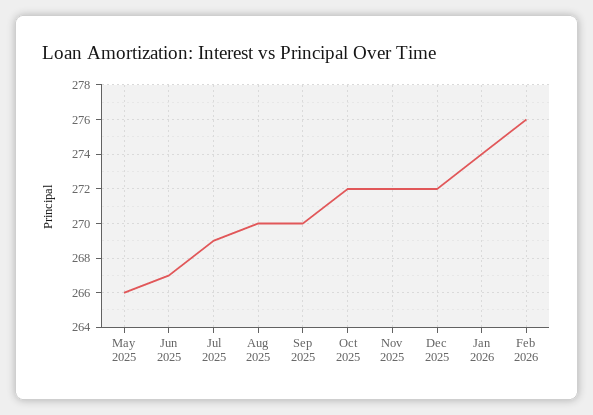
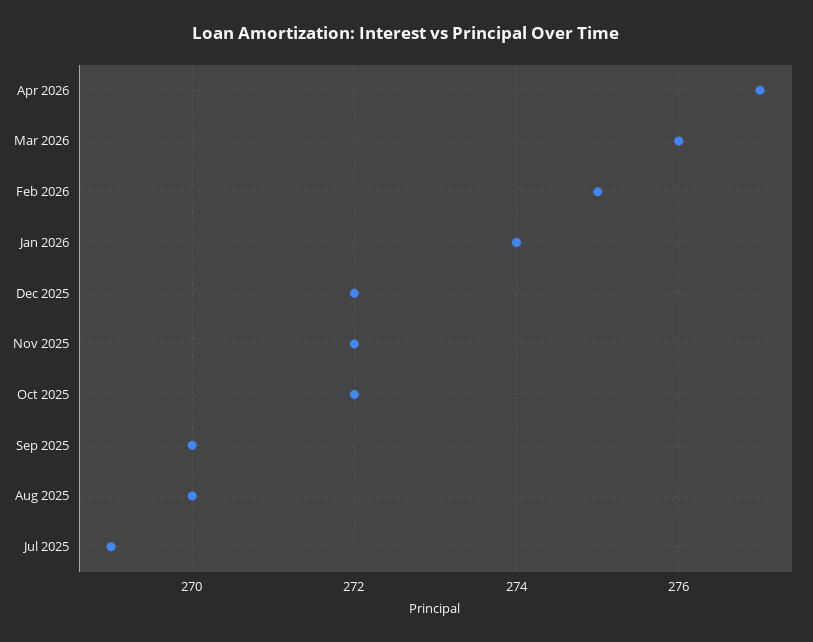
May 2025: 266 -> none
Jun 2025: 267 -> none
Feb 2026: 276 -> 275
Apr 2026: none -> 277
Mar 2026: none -> 276

